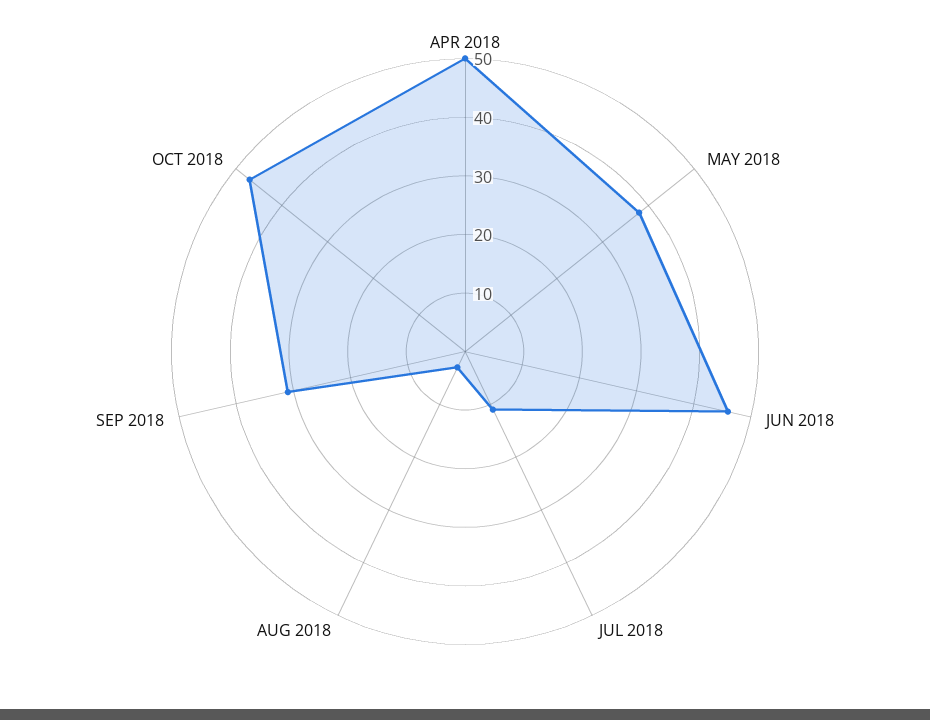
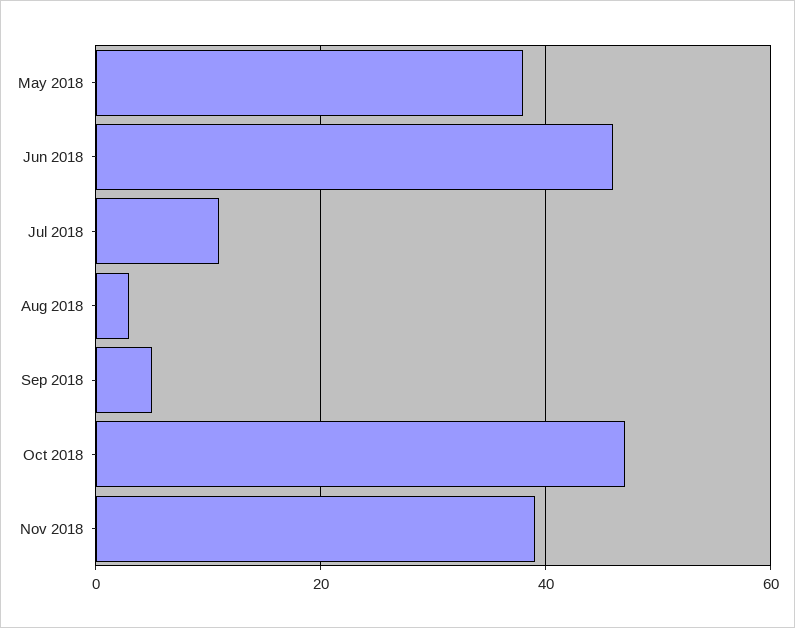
APR 2018: 50 -> none
SEP 2018: 30 -> 5
Nov 2018: none -> 40

